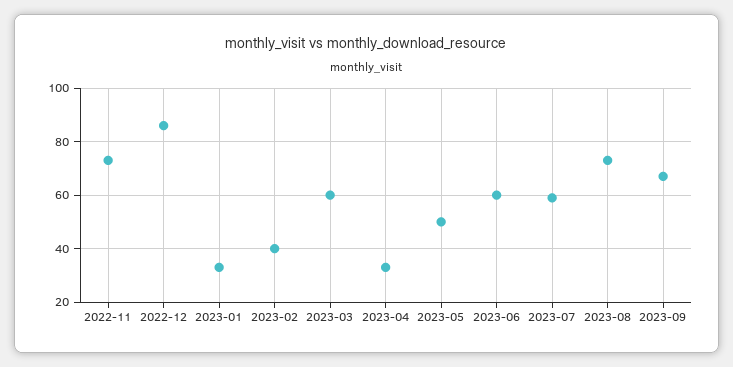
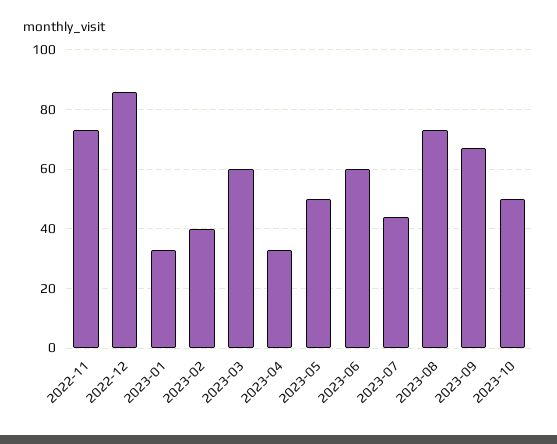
2023-07: 60 -> 45
2023-10: none -> 50

